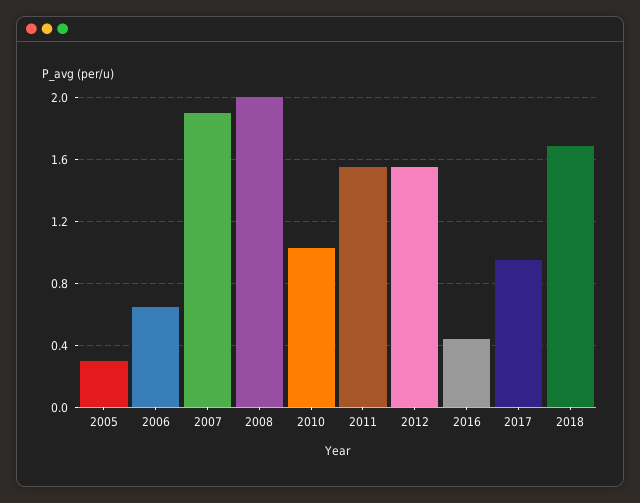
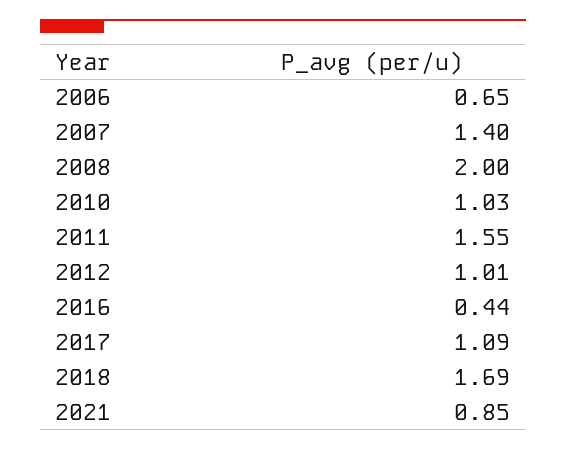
2005: 0.3 -> none
2007: 1.9 -> 1.4
2012: 1.55 -> 1.01
2017: 0.95 -> 1.09
2021: none -> 0.85

